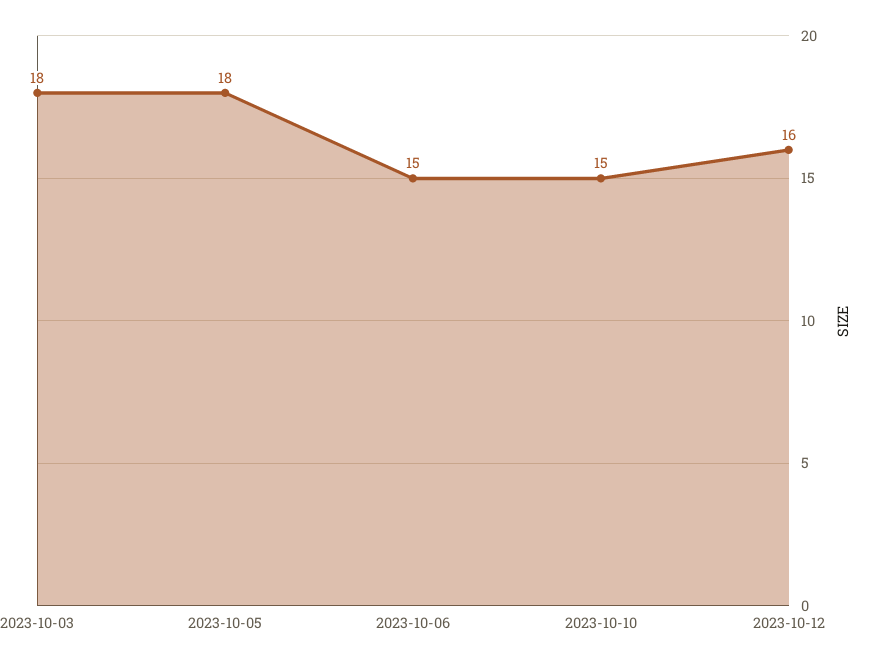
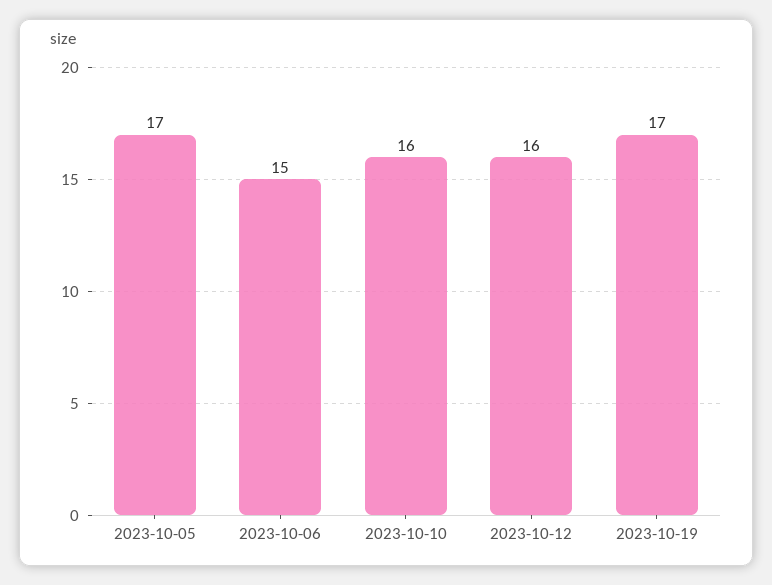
2023-10-03: 18 -> none
2023-10-05: 18 -> 17
2023-10-10: 15 -> 16
2023-10-19: none -> 17

